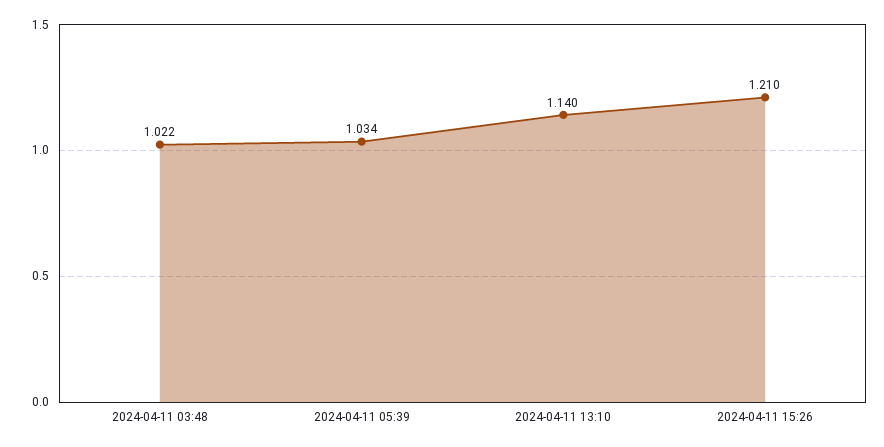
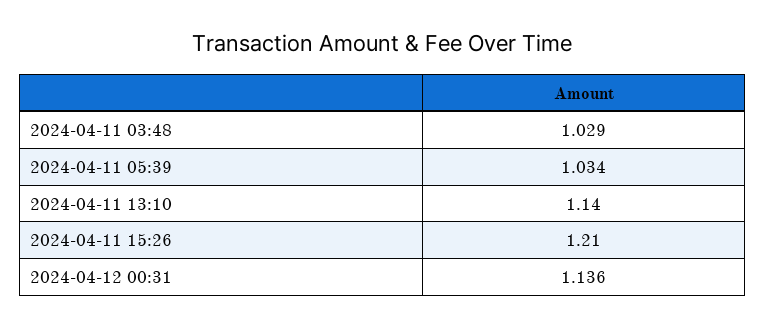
2024-04-11 03:48: 1.022 -> 1.029
2024-04-12 00:31: none -> 1.136

